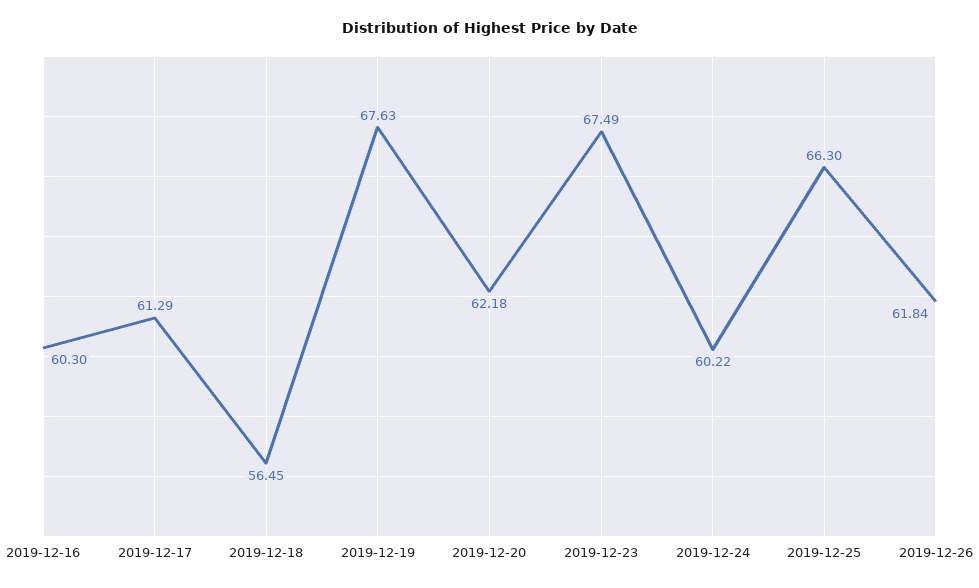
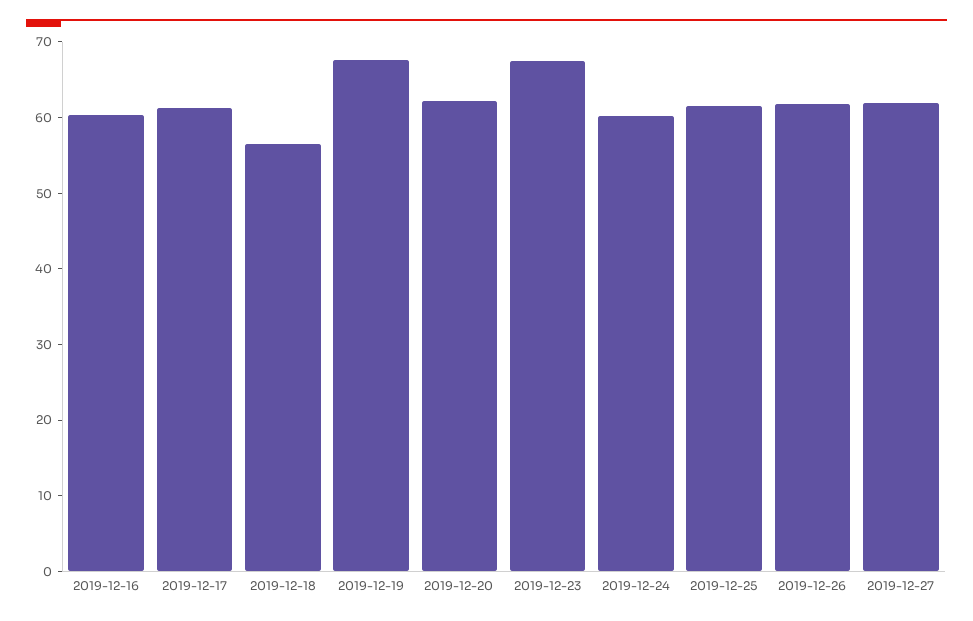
2019-12-25: 66.3 -> 62
2019-12-27: none -> 62

